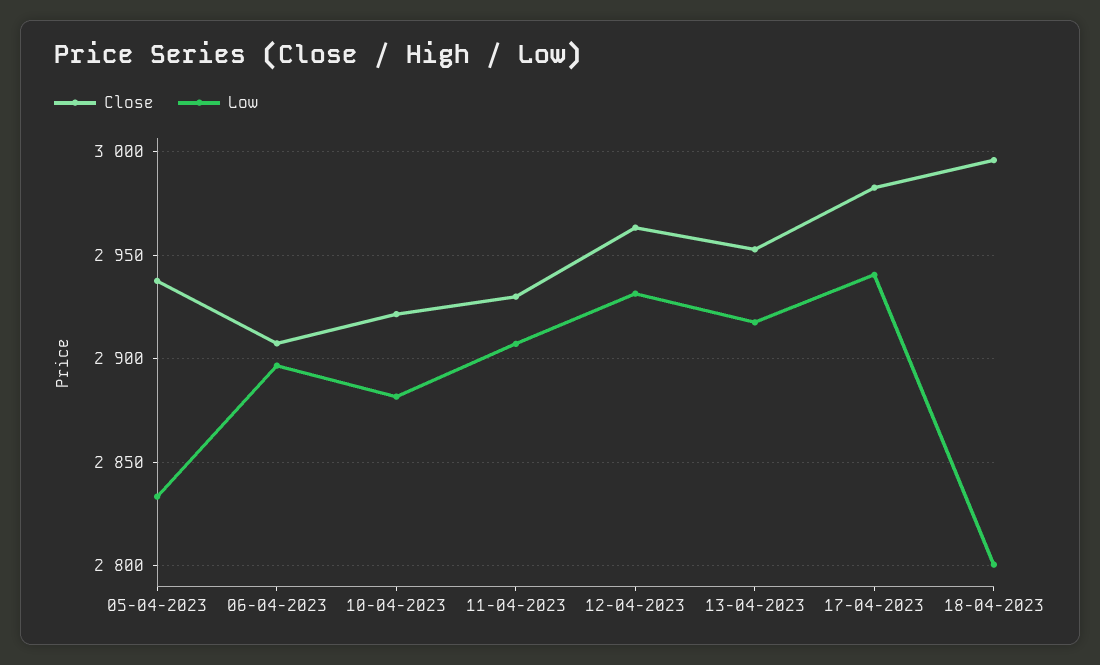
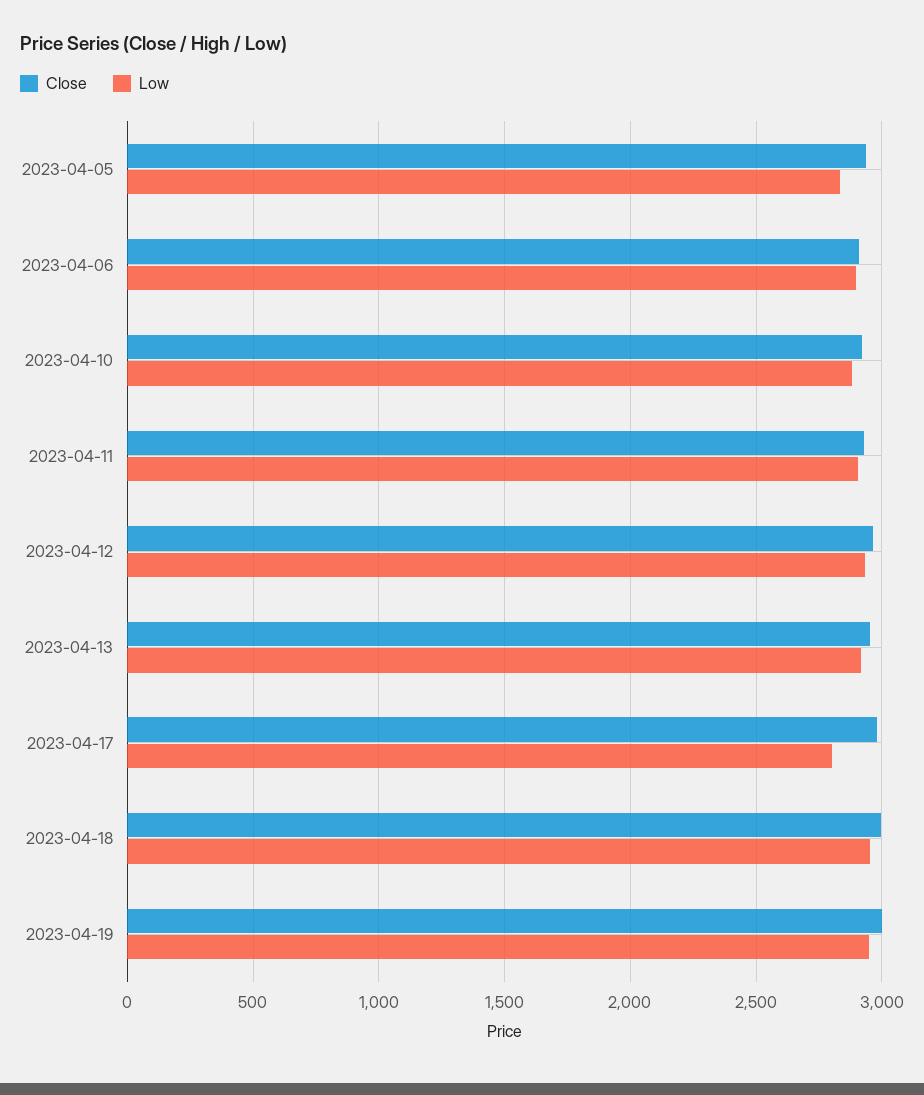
Low, 17-04-2023: 2940 -> 2800
Low, 18-04-2023: 2800 -> 2950
Close, 2023-04-19: none -> 3000
Low, 2023-04-19: none -> 2950

